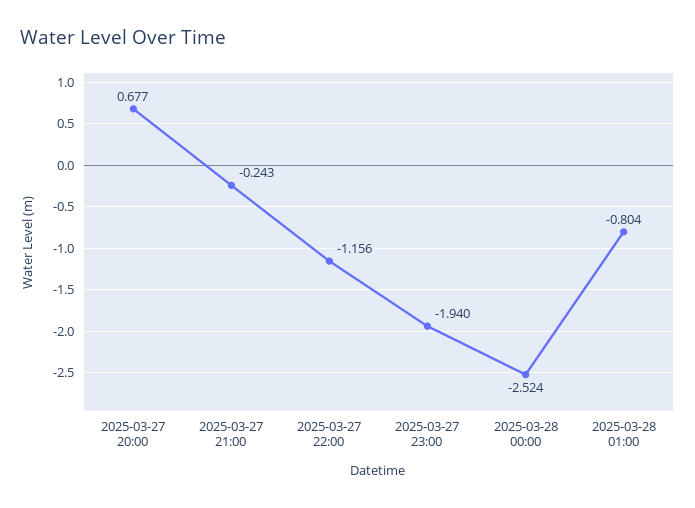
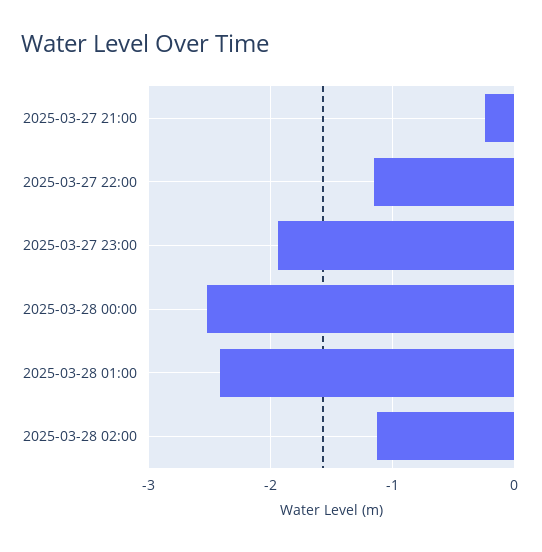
2025-03-27 20:00: 0.677 -> none
2025-03-28 01:00: -0.804 -> -2.4
2025-03-28 02:00: none -> -1.1

